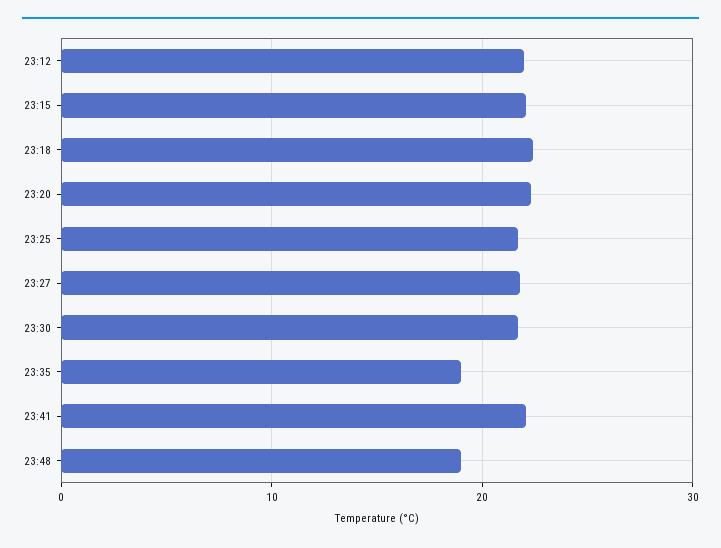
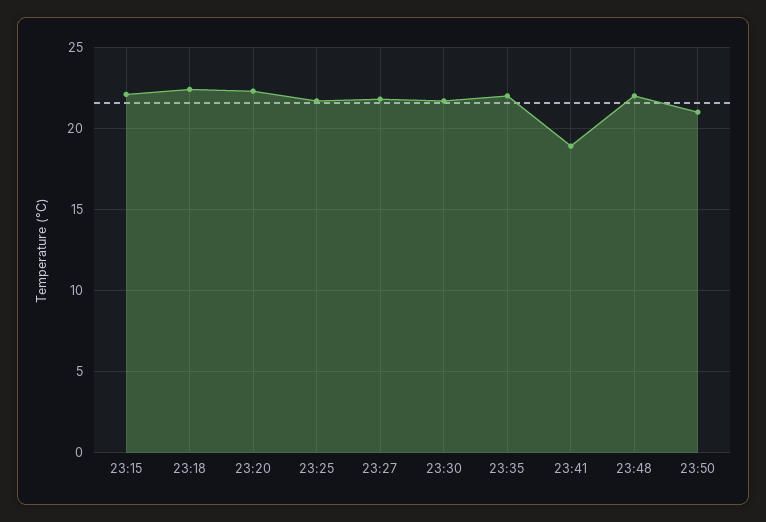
23:12: 22 -> none
23:35: 19 -> 22
23:41: 22 -> 19
23:48: 19 -> 22
23:50: none -> 21

